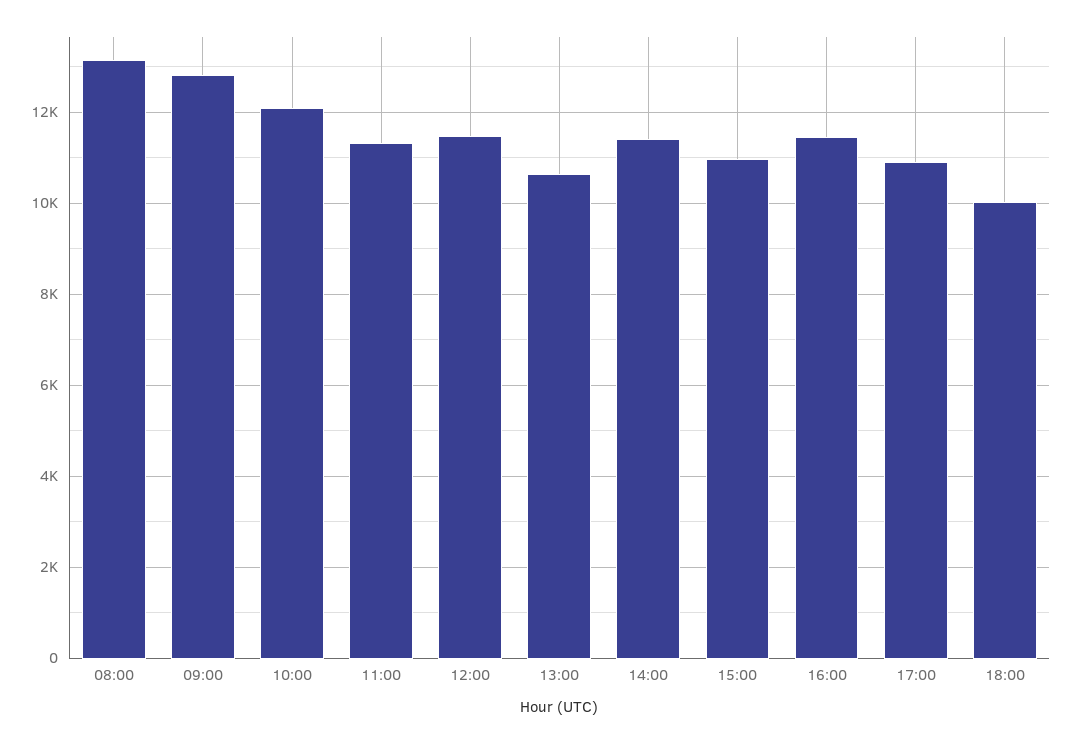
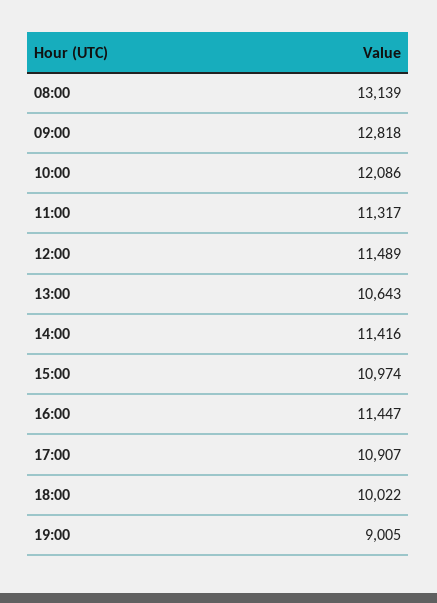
19:00: none -> 9005

